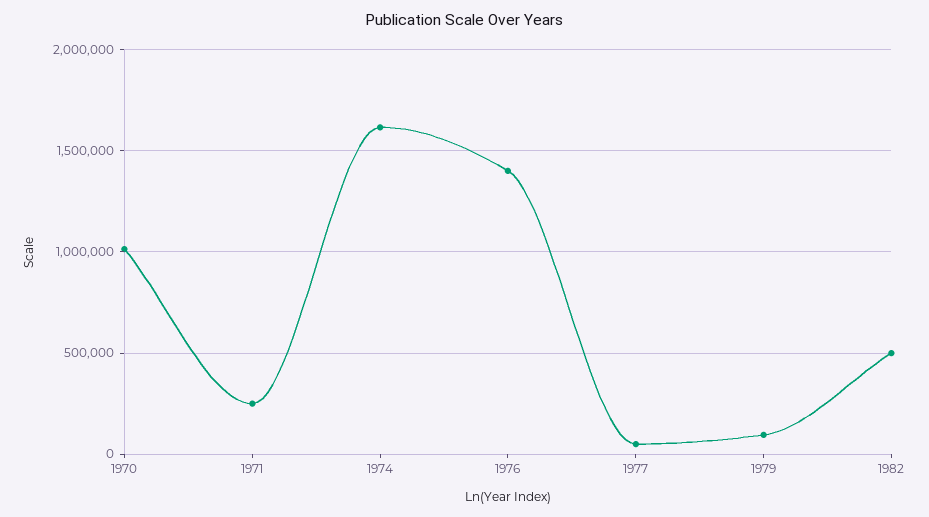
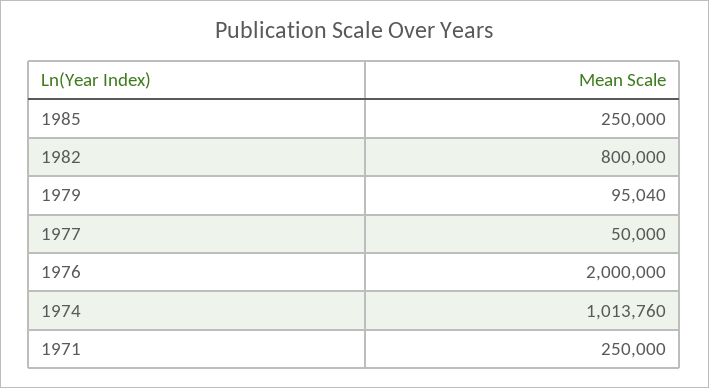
1970: 1000000 -> none
1974: 1600000 -> 1013760
1976: 1400000 -> 2000000
1982: 500000 -> 800000
1985: none -> 250000

